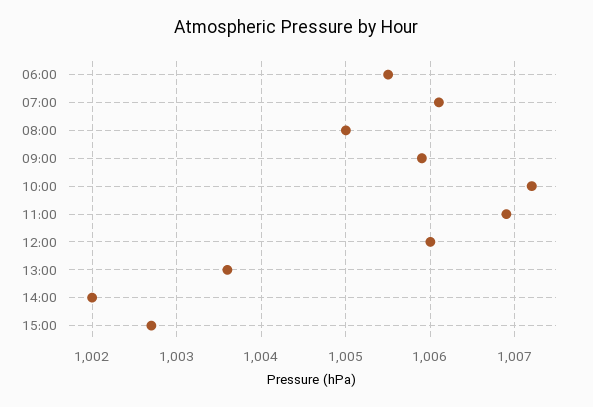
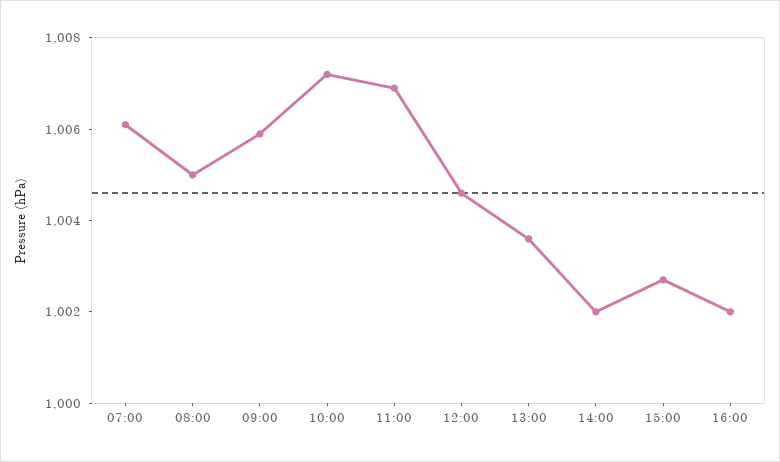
06:00: 1005.5 -> none
12:00: 1006 -> 1004.5
16:00: none -> 1002

